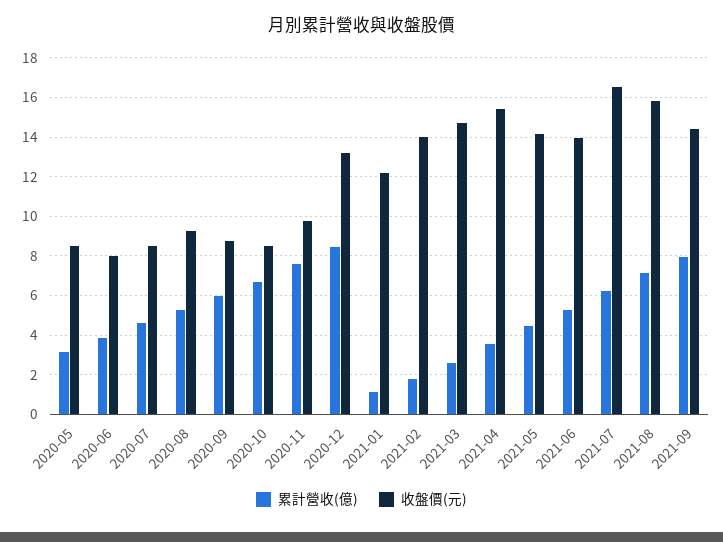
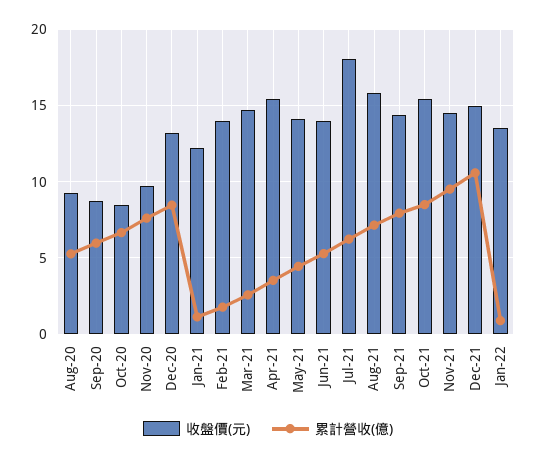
累計營收(億), 2020-05: 3 -> none
收盤價(元), 2020-05: 8.5 -> none
累計營收(億), 2020-06: 4 -> none
收盤價(元), 2020-06: 8 -> none
累計營收(億), 2020-07: 4.5 -> none
收盤價(元), 2020-07: 8.5 -> none
收盤價(元), 2021-07: 16.5 -> 18
收盤價(元), Oct-21: none -> 15.5
累計營收(億), Oct-21: none -> 8.5
收盤價(元), Nov-21: none -> 14.5
累計營收(億), Nov-21: none -> 9.5
收盤價(元), Dec-21: none -> 15
累計營收(億), Dec-21: none -> 10.5
收盤價(元), Jan-22: none -> 13.5
累計營收(億), Jan-22: none -> 1

